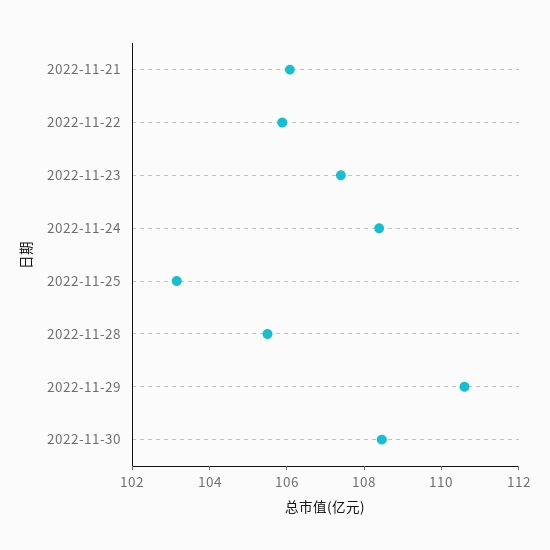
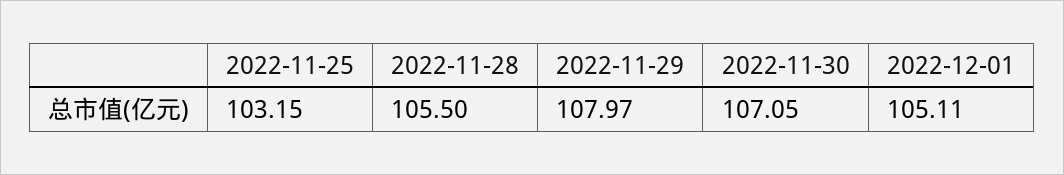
2022-11-21: 106 -> none
2022-11-22: 106 -> none
2022-11-23: 107.5 -> none
2022-11-24: 108.5 -> none
2022-11-29: 110.5 -> 107.97
2022-11-30: 108.5 -> 107.05
2022-12-01: none -> 105.11

